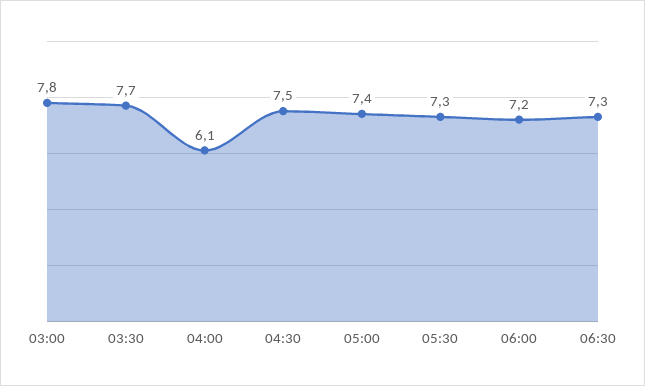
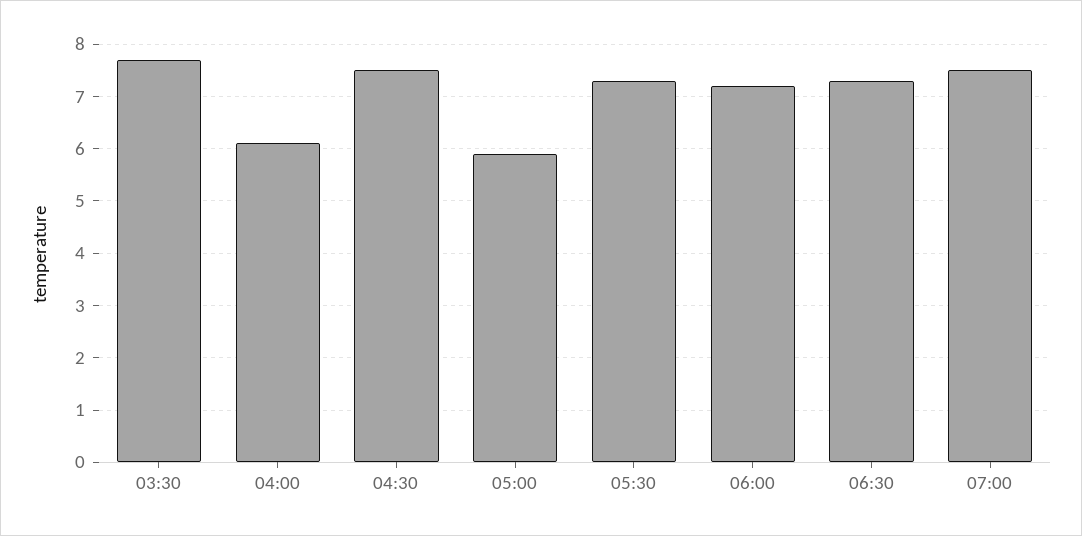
03:00: 7.8 -> none
05:00: 7.4 -> 6
07:00: none -> 7.5

